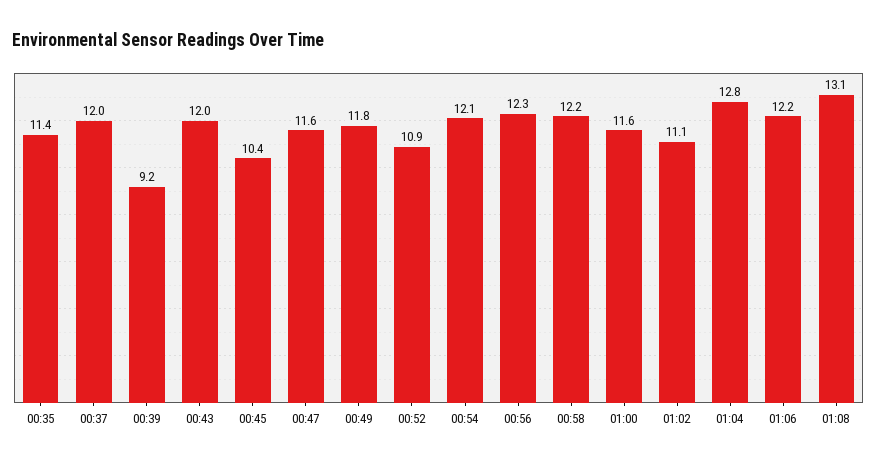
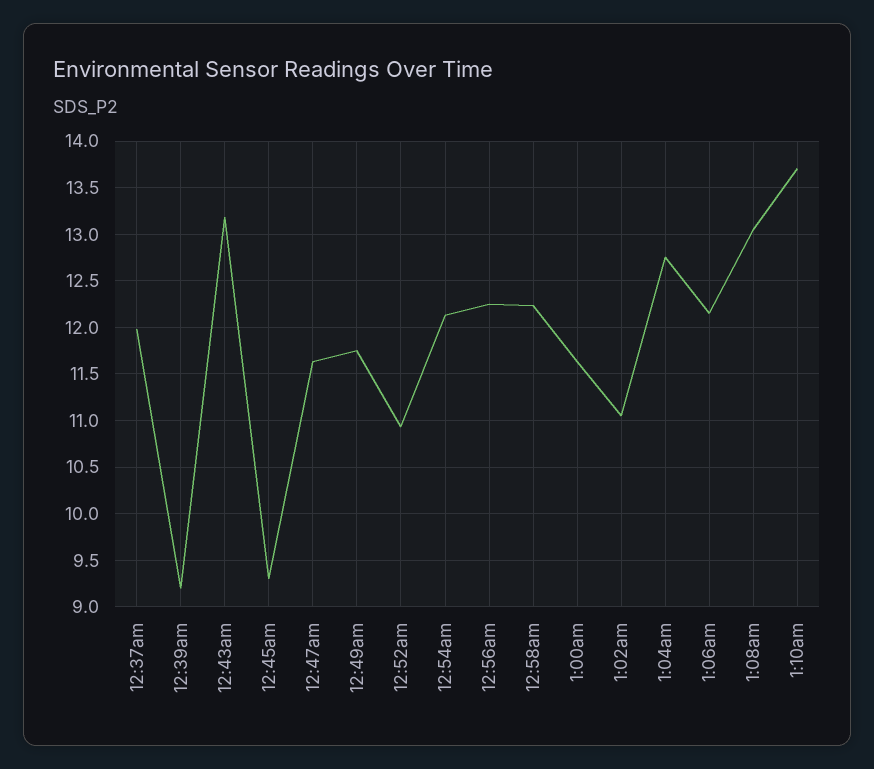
00:35: 11.4 -> none
00:43: 12 -> 13.2
00:45: 10.4 -> 9.3
1:10am: none -> 13.7

